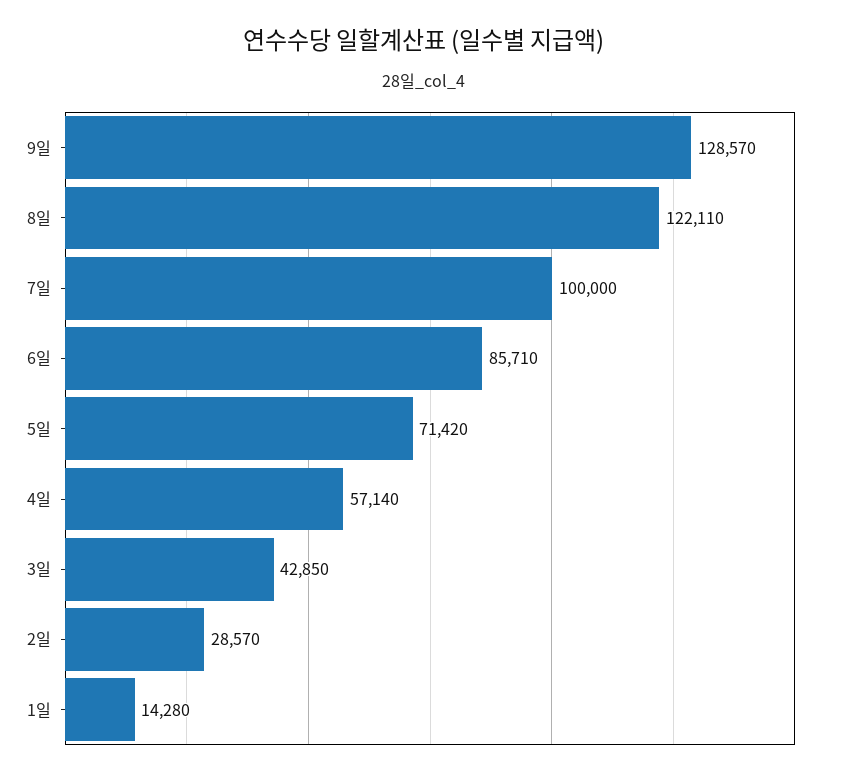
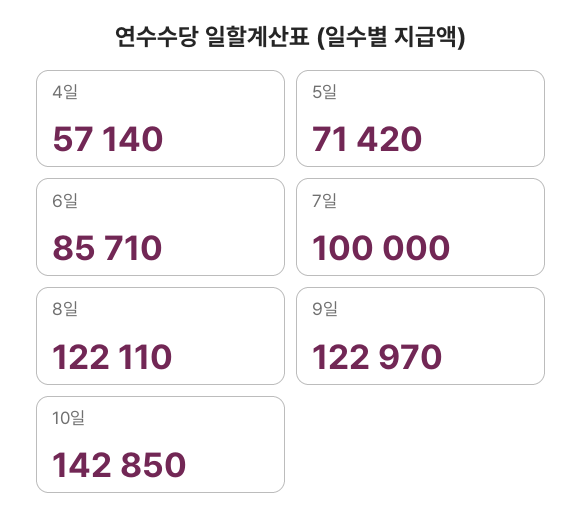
9일: 128570 -> 122970
3일: 42850 -> none
2일: 28570 -> none
1일: 14280 -> none
10일: none -> 142850

